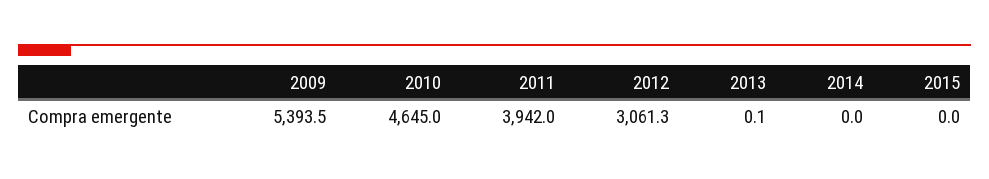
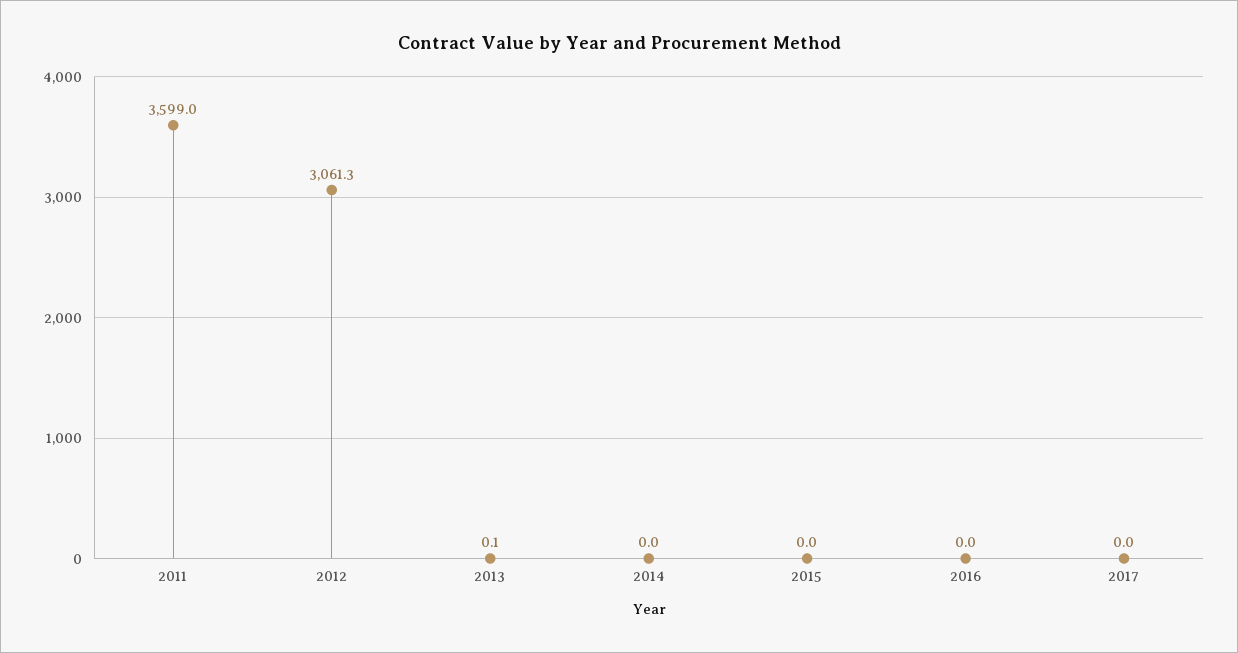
2009: 5393.5 -> none
2010: 4645 -> none
2011: 3942 -> 3599
2016: none -> 0
2017: none -> 0

